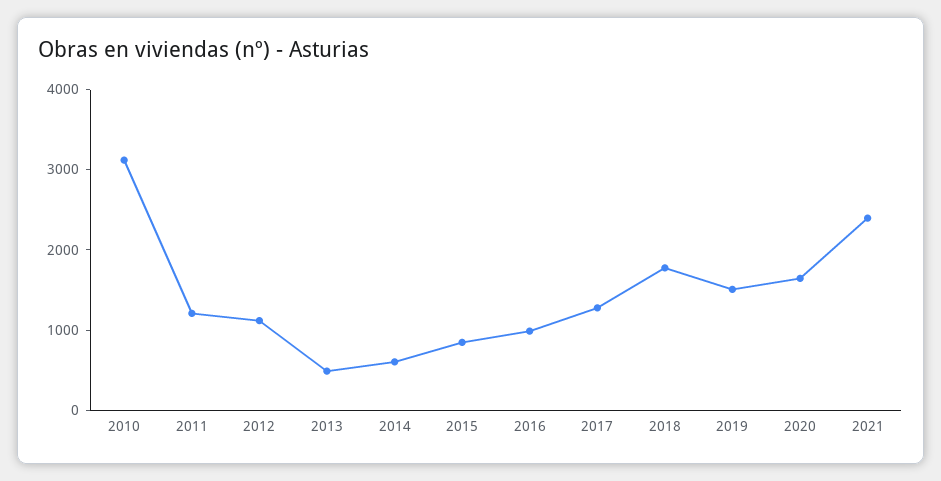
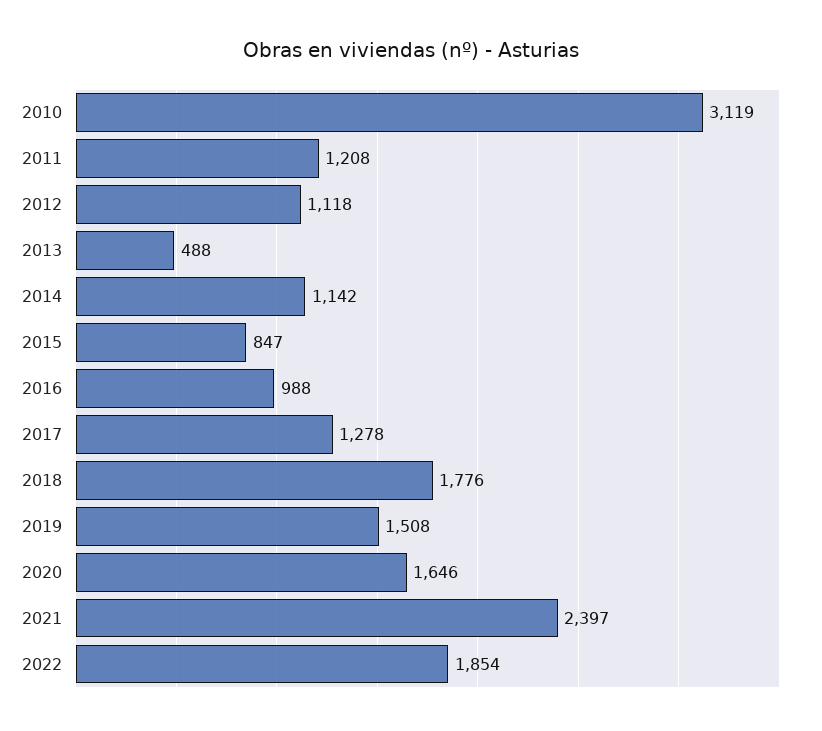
2014: 600 -> 1142
2022: none -> 1854

